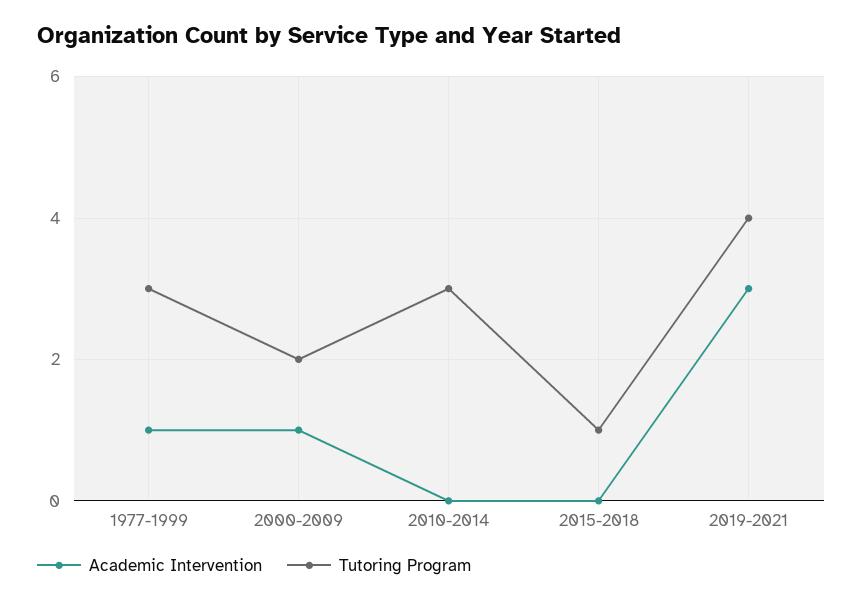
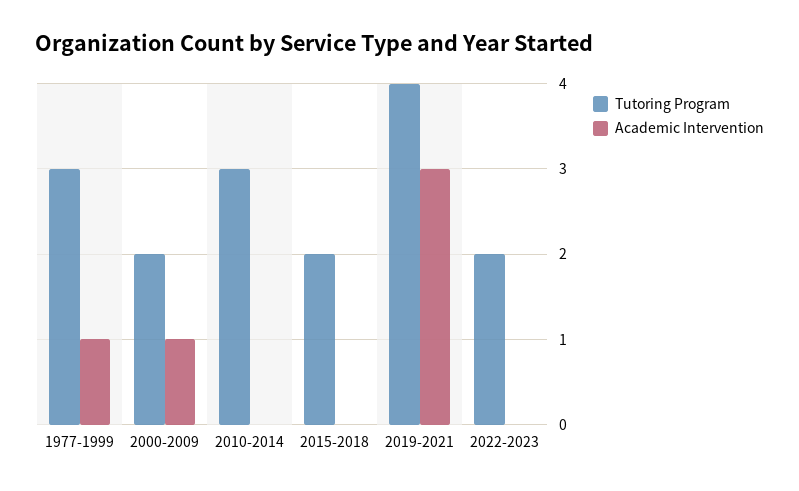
Tutoring Program, 2015-2018: 1 -> 2
Tutoring Program, 2022-2023: none -> 2
Academic Intervention, 2022-2023: none -> 0

